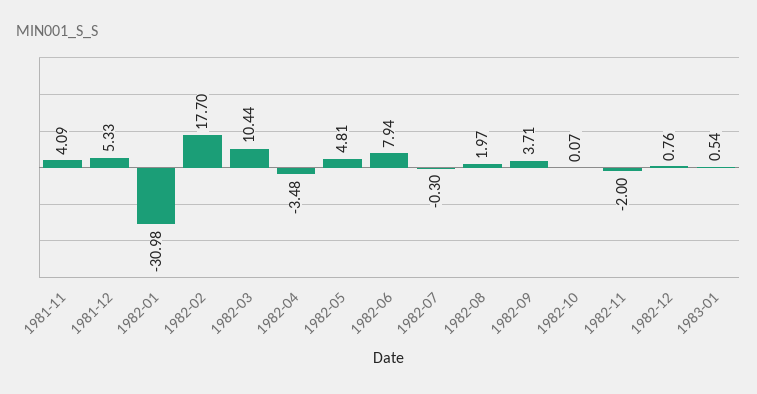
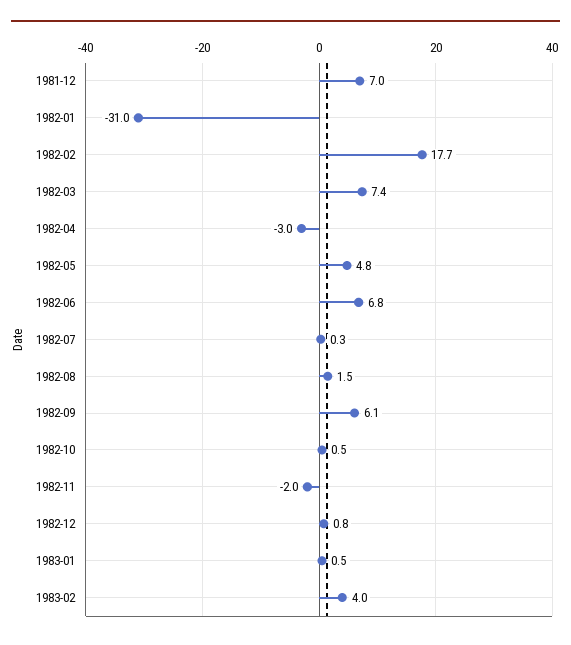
1981-11: 4.09 -> none
1981-12: 5.33 -> 7
1982-03: 10.44 -> 7.4
1982-04: -3.48 -> -3
1982-06: 7.94 -> 6.8
1982-07: -0.3 -> 0.3
1982-08: 1.97 -> 1.5
1982-09: 3.71 -> 6.1
1982-10: 0.07 -> 0.5
1983-02: none -> 4

